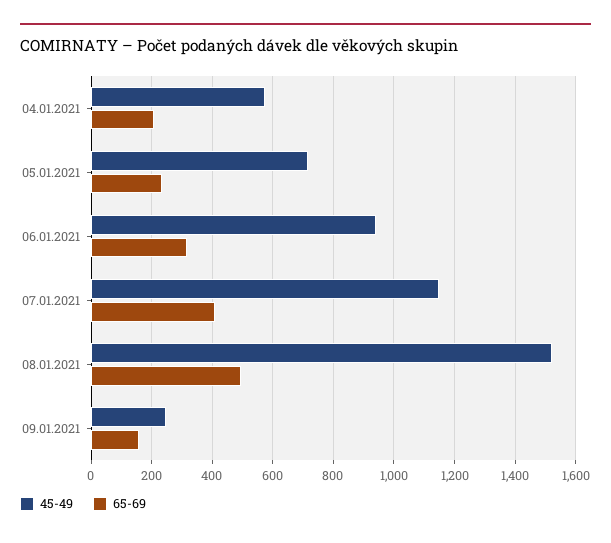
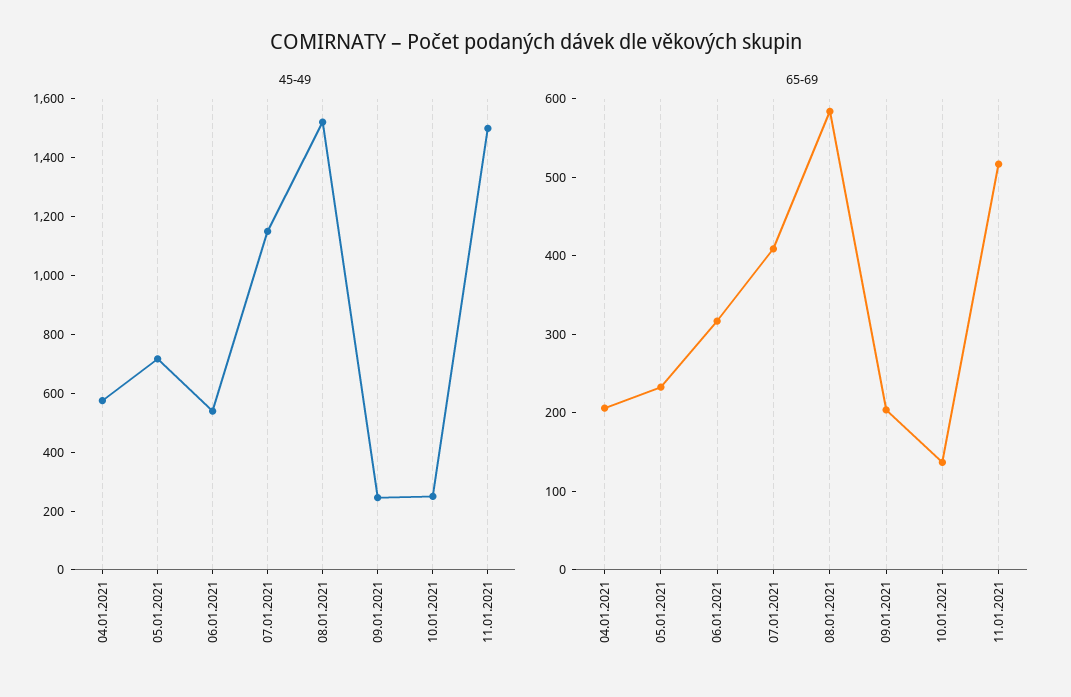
45-49, 06.01.2021: 940 -> 550
65-69, 08.01.2021: 500 -> 580
65-69, 09.01.2021: 160 -> 200
45-49, 10.01.2021: none -> 250
45-49, 11.01.2021: none -> 1500
65-69, 10.01.2021: none -> 140
65-69, 11.01.2021: none -> 520

